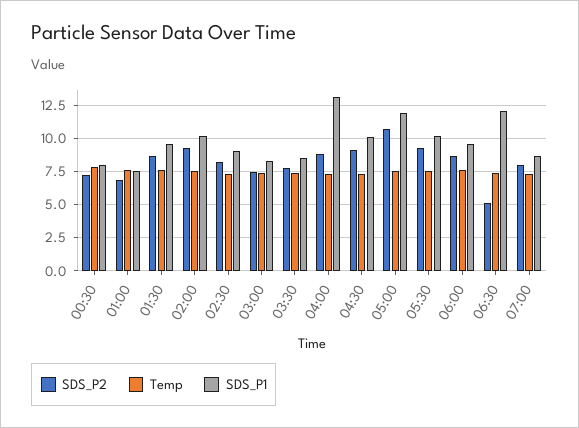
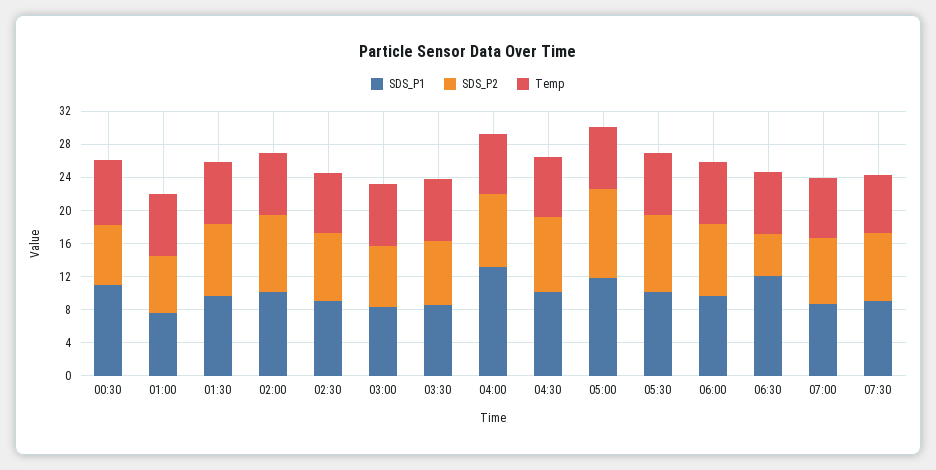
SDS_P1, 00:30: 8 -> 11
SDS_P1, 07:30: none -> 9
SDS_P2, 07:30: none -> 8
Temp, 07:30: none -> 7

